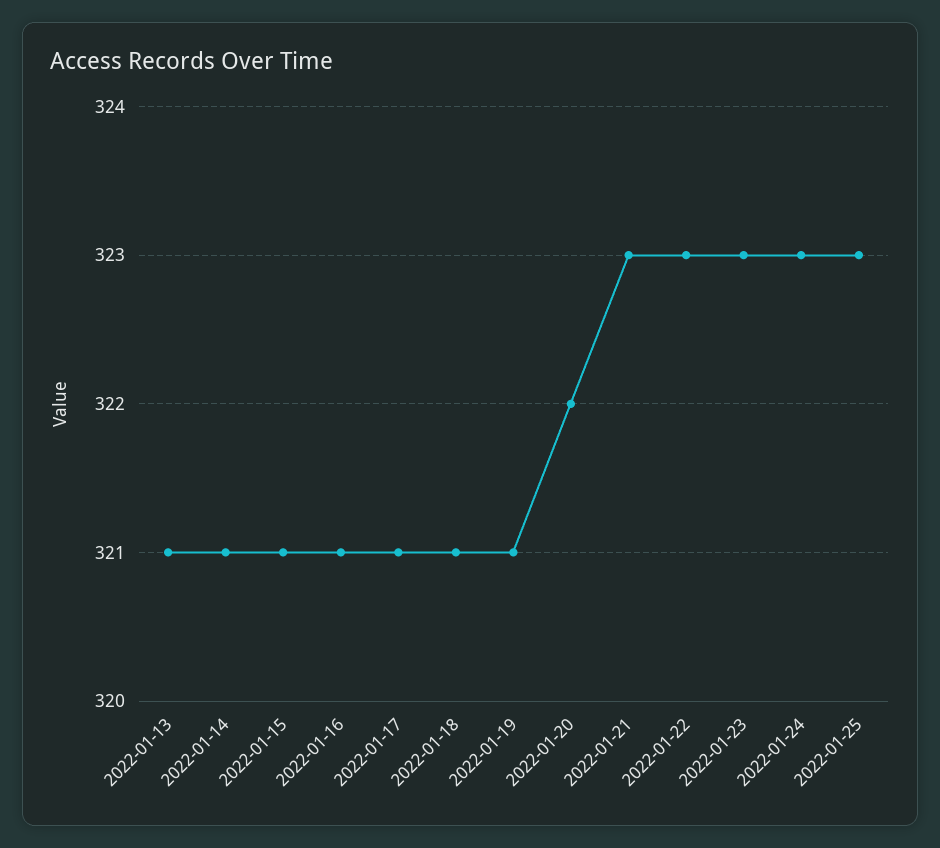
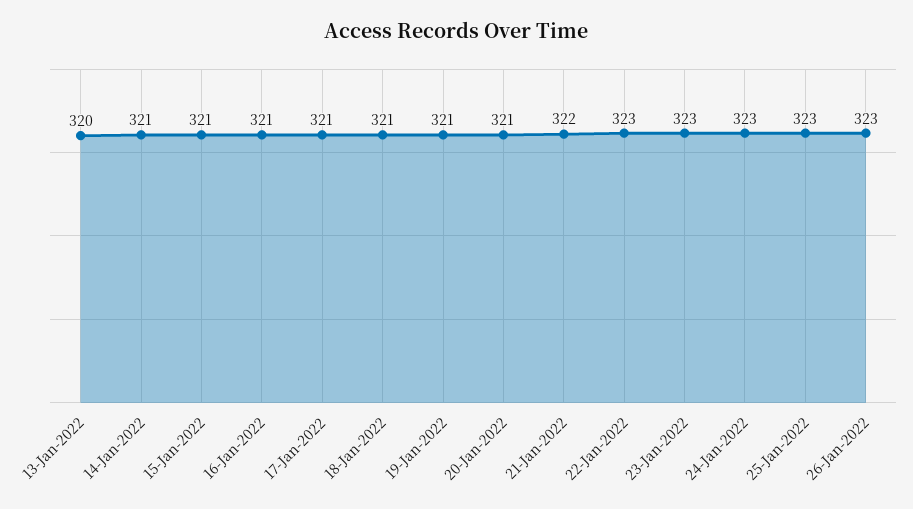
2022-01-13: 321 -> 320
2022-01-20: 322 -> 321
2022-01-21: 323 -> 322
26-Jan-2022: none -> 323

